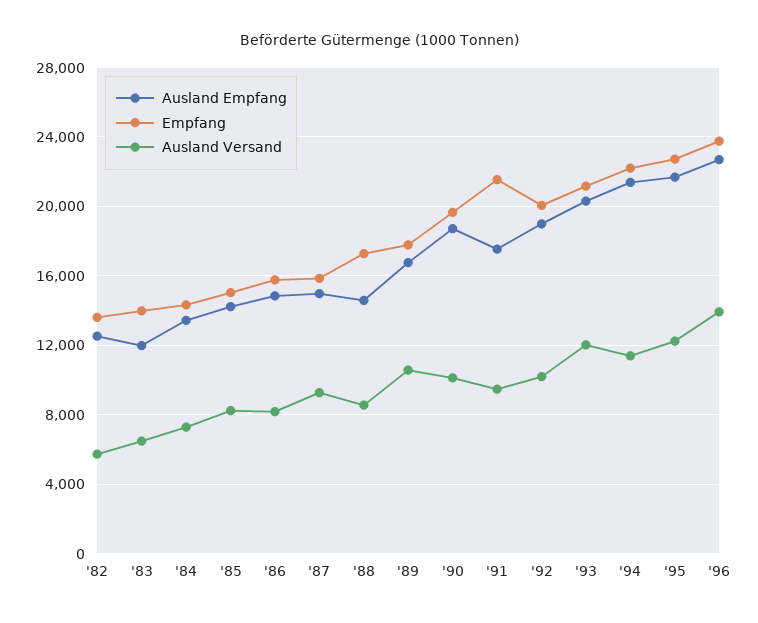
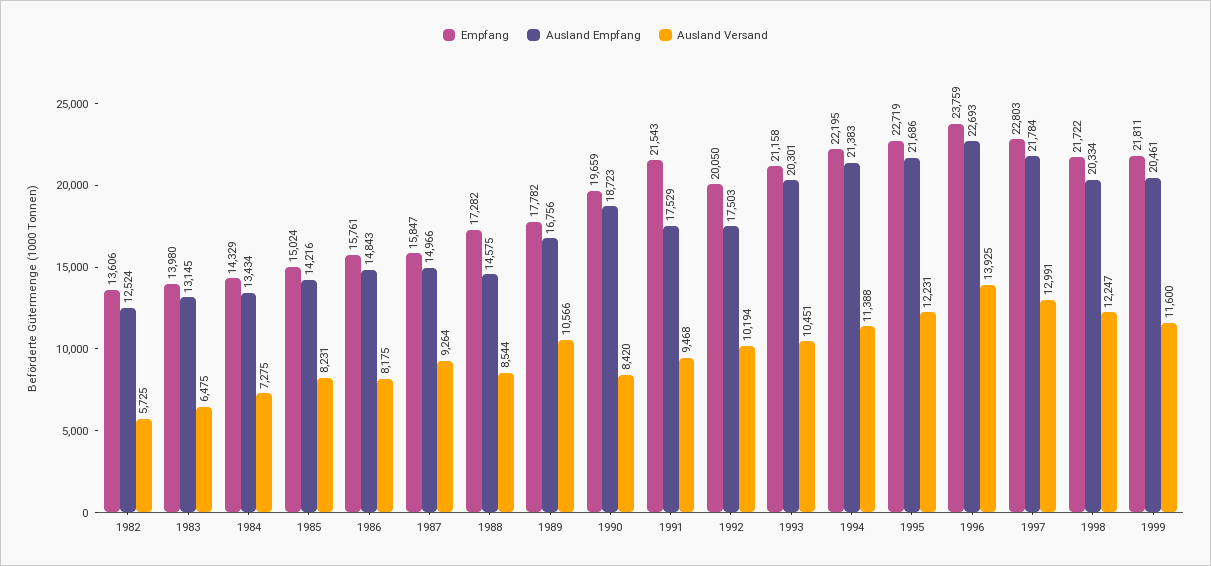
Ausland Empfang, '83: 12000 -> 13145
Ausland Versand, '90: 10000 -> 8420
Ausland Empfang, '92: 19000 -> 17503
Ausland Versand, '93: 12000 -> 10451
Empfang, 1997: none -> 22803
Ausland Empfang, 1997: none -> 21784
Ausland Versand, 1997: none -> 12991
Empfang, 1998: none -> 21722
Ausland Empfang, 1998: none -> 20334
Ausland Versand, 1998: none -> 12247
Empfang, 1999: none -> 21811
Ausland Empfang, 1999: none -> 20461
Ausland Versand, 1999: none -> 11600

